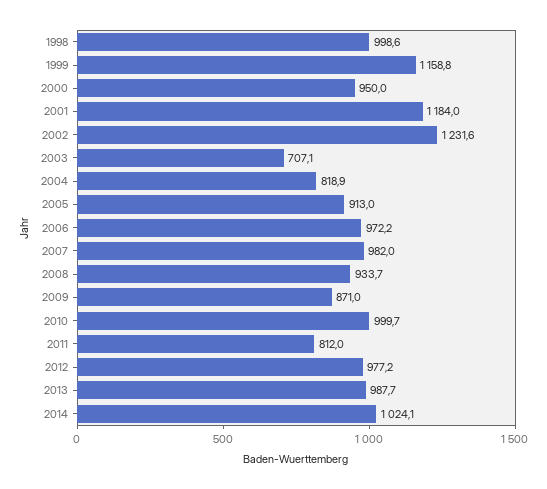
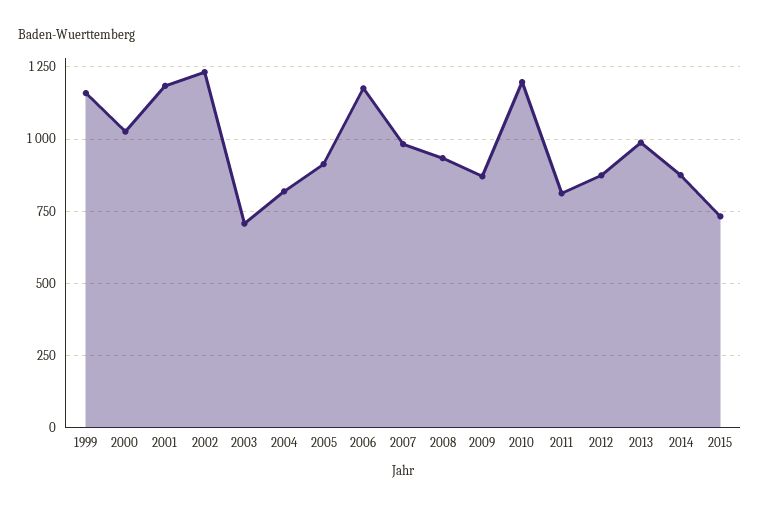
1998: 998.6 -> none
2000: 950 -> 1025
2006: 972.2 -> 1175
2010: 999.7 -> 1200
2012: 977.2 -> 875
2014: 1024.1 -> 875
2015: none -> 725

